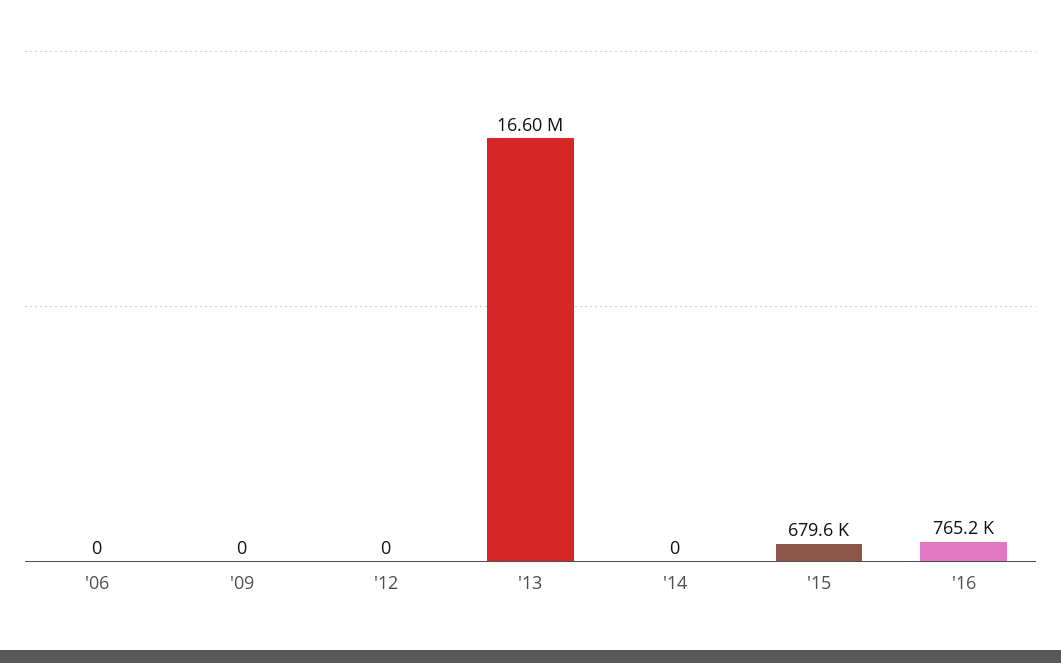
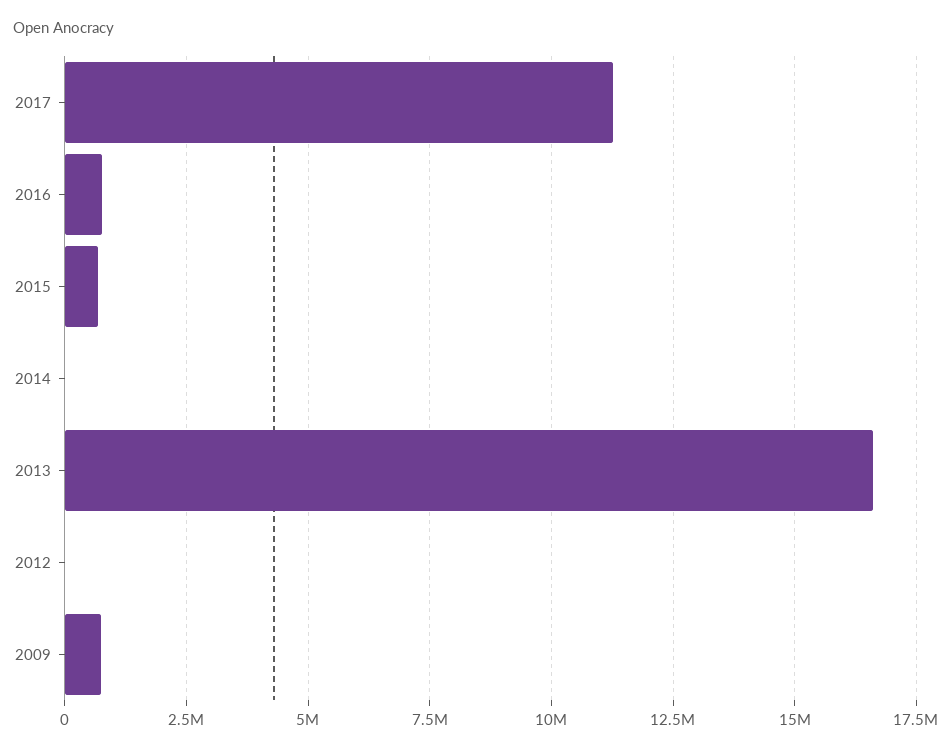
'06: 0 -> none
'09: 0 -> 750000
2017: none -> 11250000

